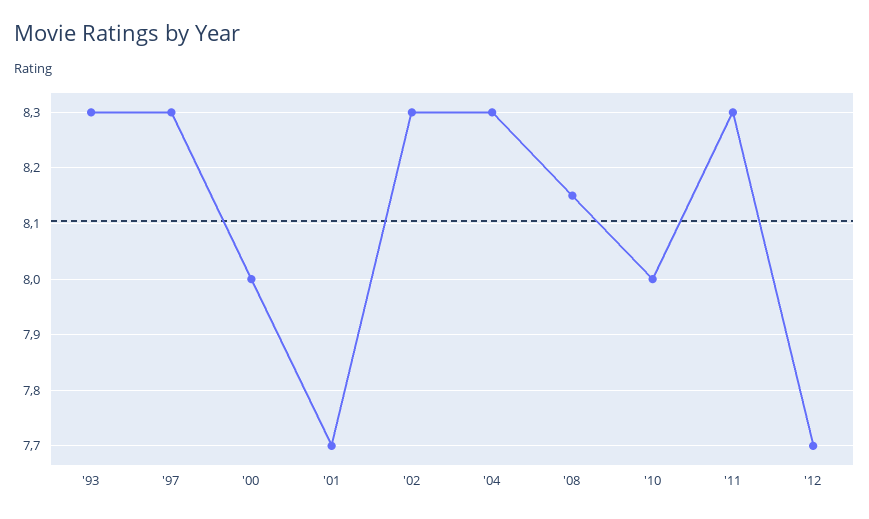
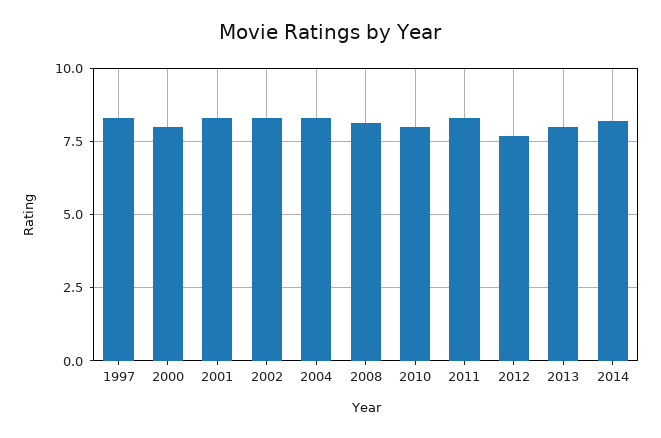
'93: 8.3 -> none
'01: 7.7 -> 8.25
2013: none -> 8
2014: none -> 8.25

